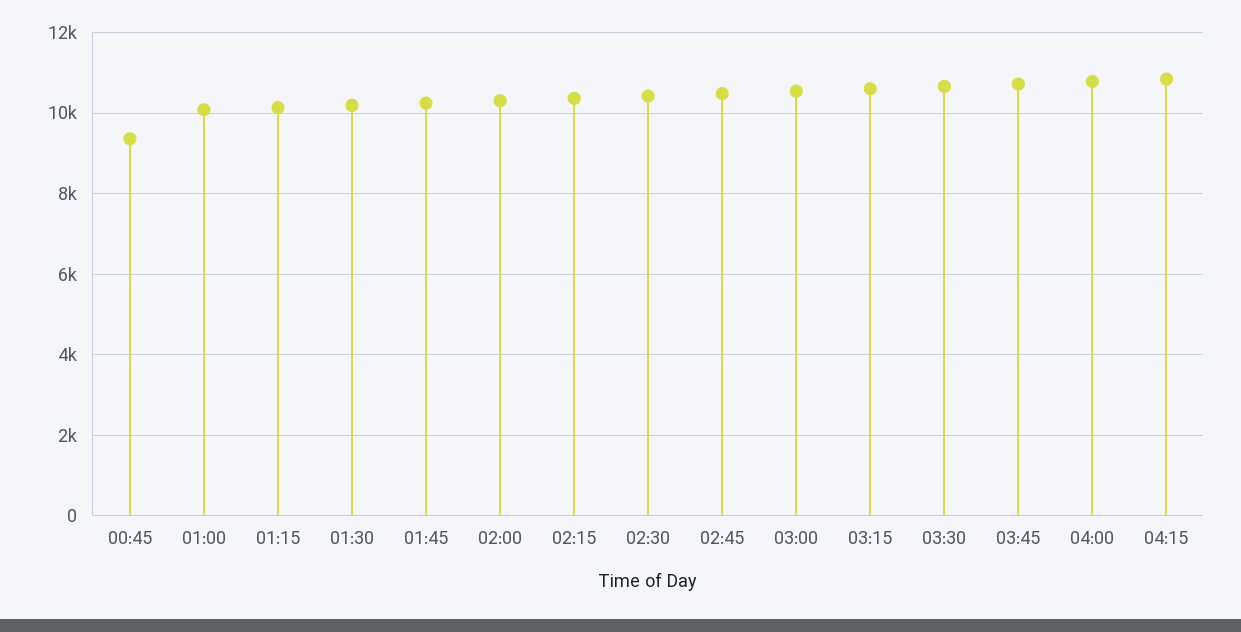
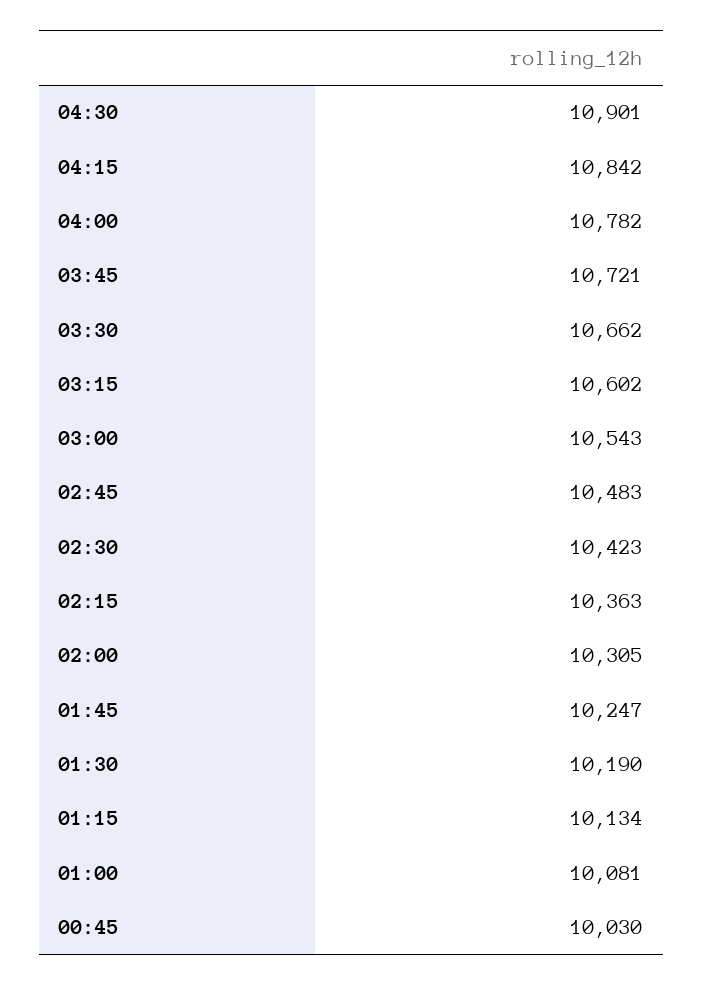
00:45: 9400 -> 10030
04:30: none -> 10901

